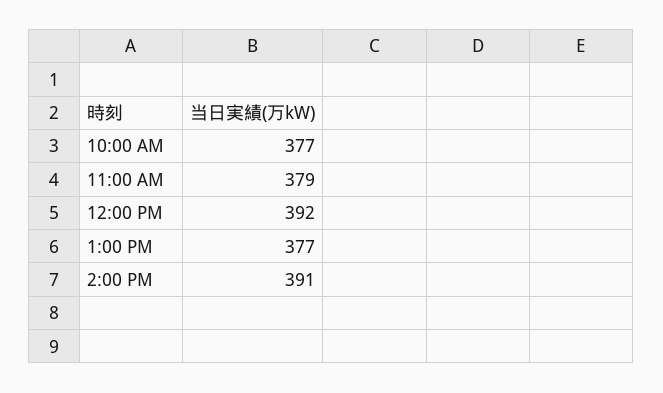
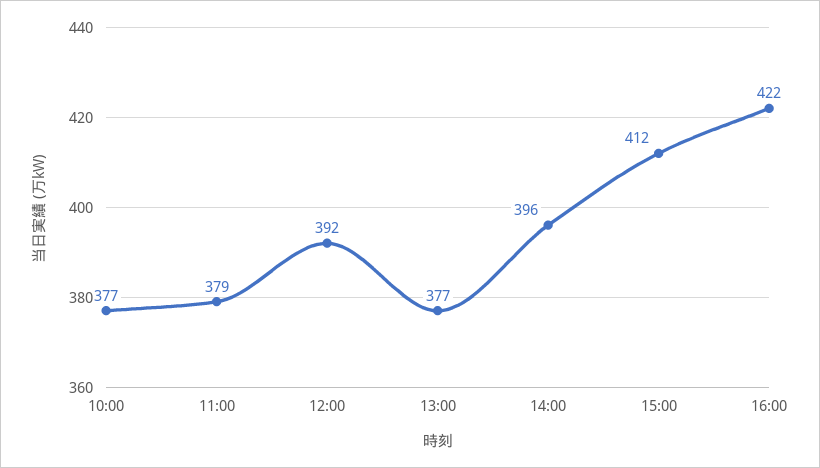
2:00 PM: 391 -> 396
15:00: none -> 412
16:00: none -> 422

